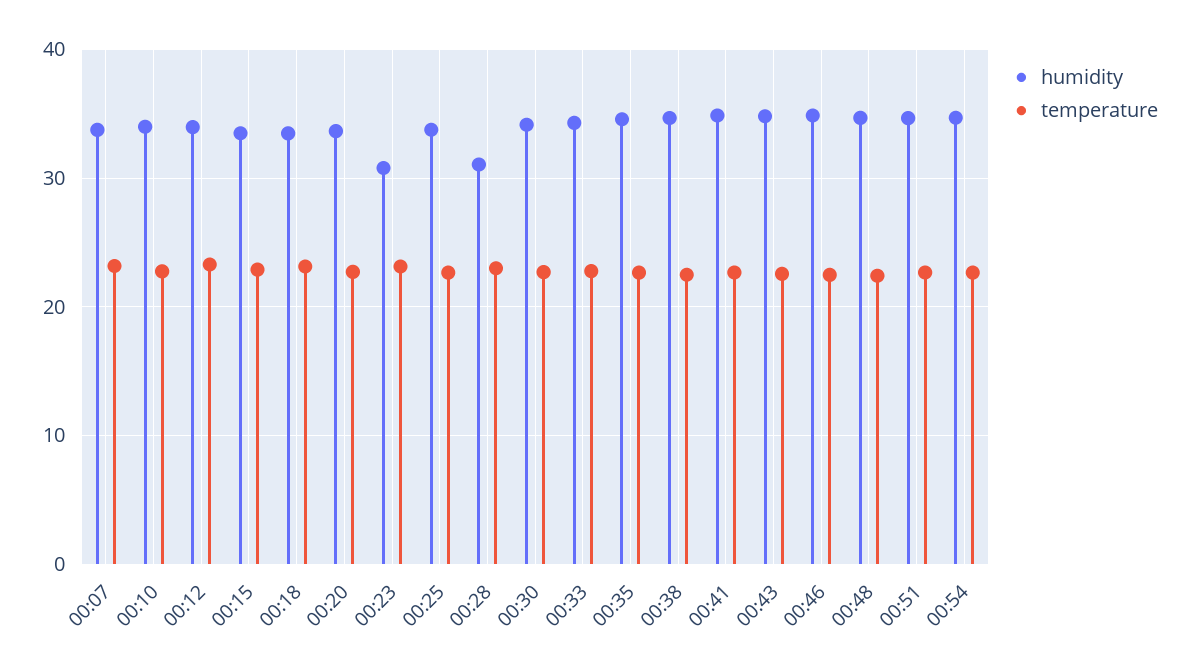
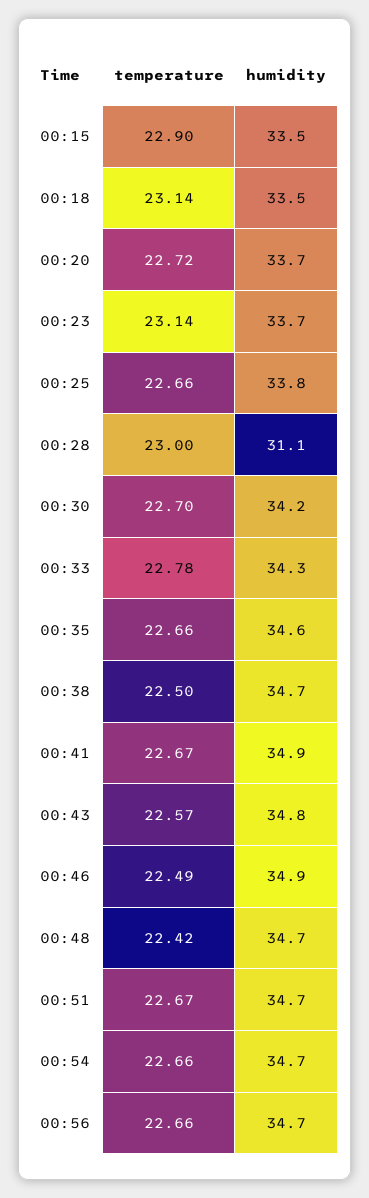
humidity, 00:07: 34 -> none
temperature, 00:07: 23 -> none
humidity, 00:10: 34 -> none
temperature, 00:10: 23 -> none
humidity, 00:12: 34 -> none
temperature, 00:12: 23 -> none
humidity, 00:23: 31 -> 33.7
temperature, 00:56: none -> 22.66
humidity, 00:56: none -> 34.7

